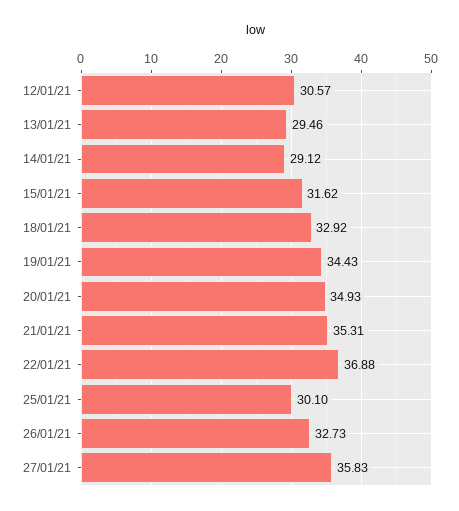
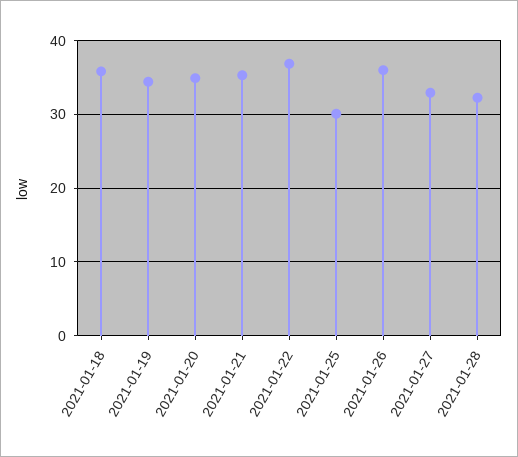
12/01/21: 30.57 -> none
13/01/21: 29.46 -> none
14/01/21: 29.12 -> none
15/01/21: 31.62 -> none
18/01/21: 32.92 -> 36
26/01/21: 32.73 -> 36
27/01/21: 35.83 -> 33
2021-01-28: none -> 32

